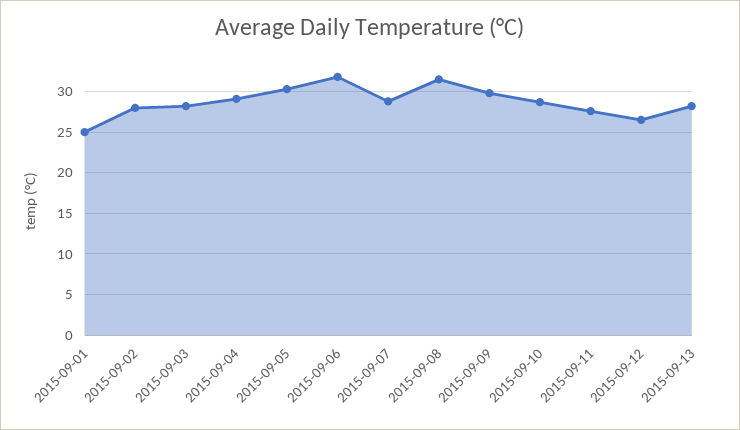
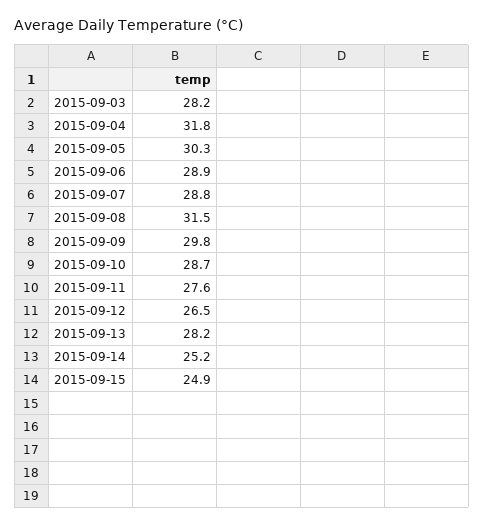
2015-09-01: 25 -> none
2015-09-02: 28 -> none
2015-09-04: 29 -> 31.8
2015-09-06: 32 -> 28.9
2015-09-14: none -> 25.2
2015-09-15: none -> 24.9

